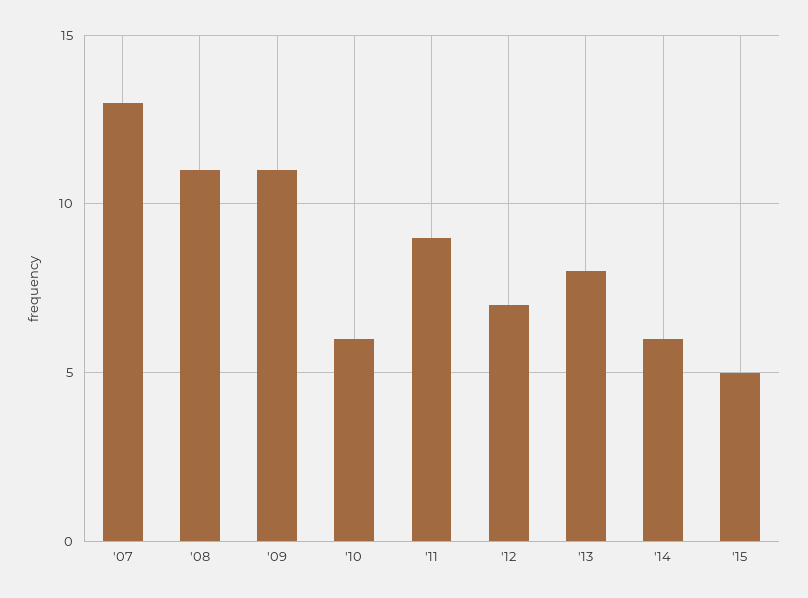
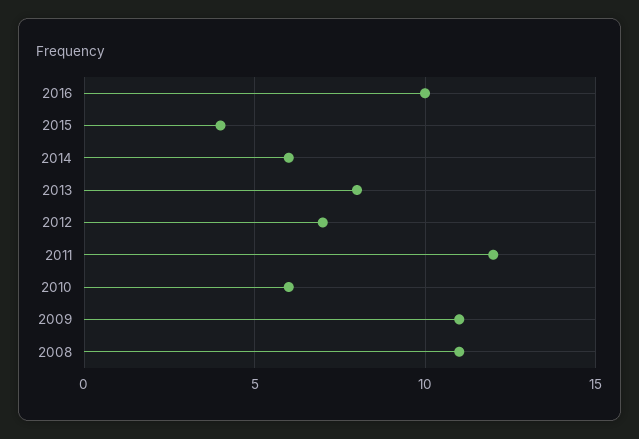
'07: 13 -> none
'11: 9 -> 12
'15: 5 -> 4
2016: none -> 10

